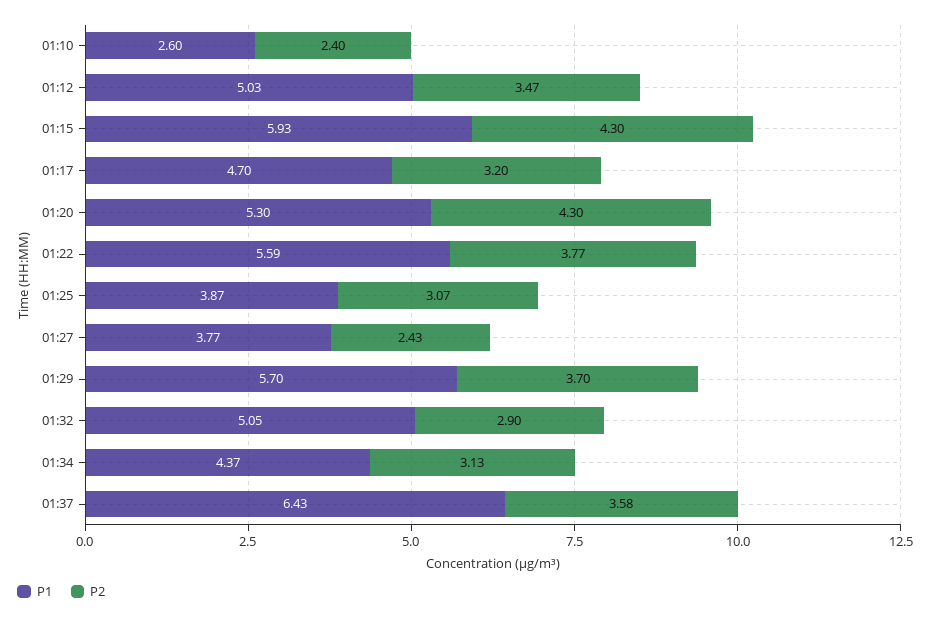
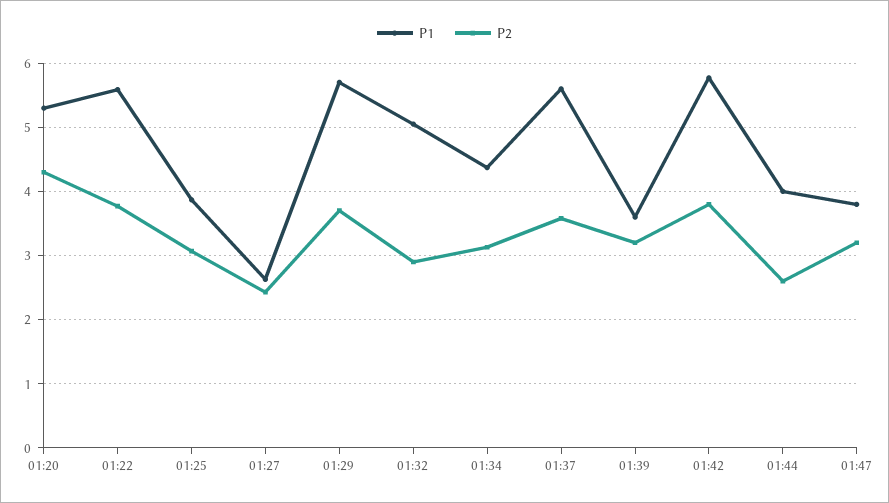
P1, 01:10: 2.6 -> none
P2, 01:10: 2.4 -> none
P1, 01:12: 5.03 -> none
P2, 01:12: 3.47 -> none
P1, 01:15: 5.93 -> none
P2, 01:15: 4.3 -> none
P1, 01:17: 4.7 -> none
P2, 01:17: 3.2 -> none
P1, 01:27: 3.77 -> 2.6
P1, 01:37: 6.43 -> 5.6
P1, 01:39: none -> 3.6
P2, 01:39: none -> 3.2
P1, 01:42: none -> 5.8
P2, 01:42: none -> 3.8
P1, 01:44: none -> 4
P2, 01:44: none -> 2.6
P1, 01:47: none -> 3.8
P2, 01:47: none -> 3.2

